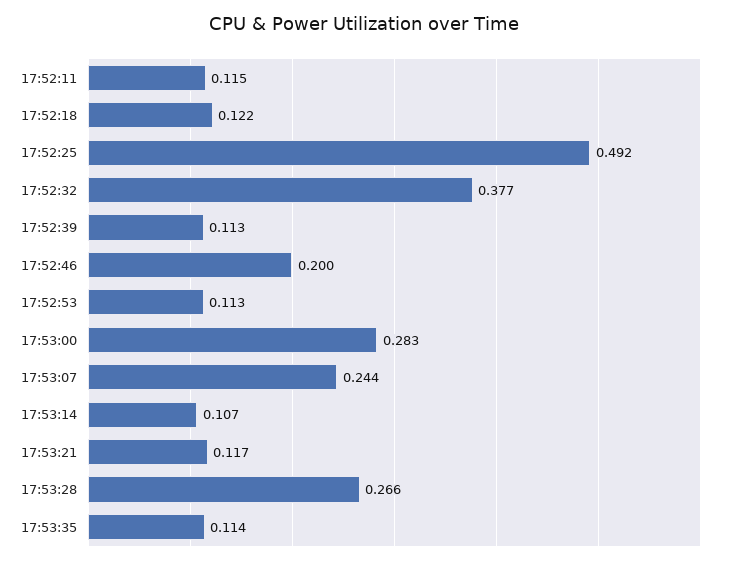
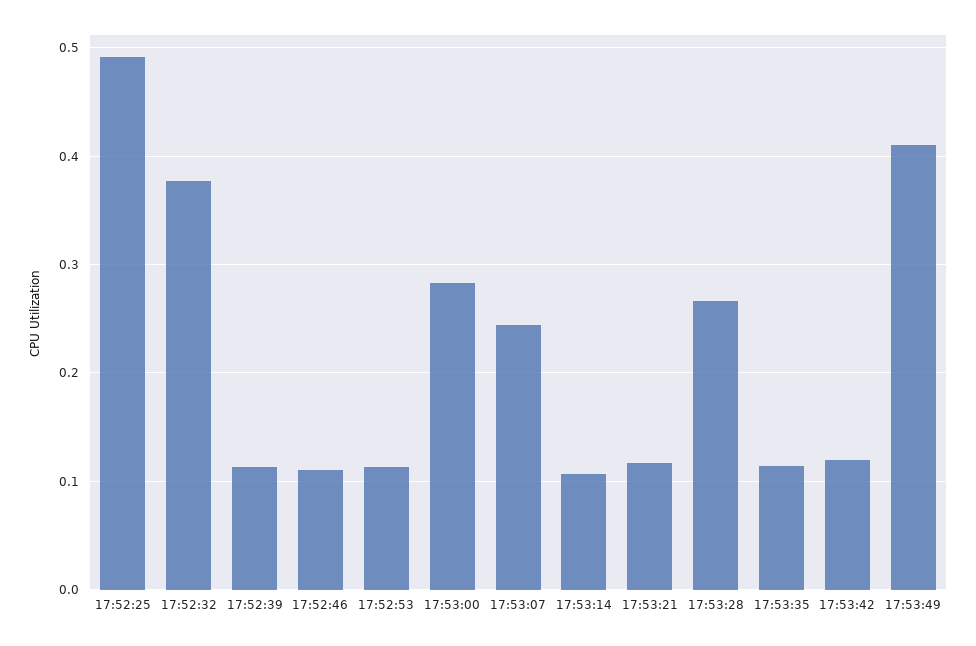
17:52:11: 0.115 -> none
17:52:18: 0.122 -> none
17:52:46: 0.2 -> 0.11
17:53:42: none -> 0.12
17:53:49: none -> 0.41

